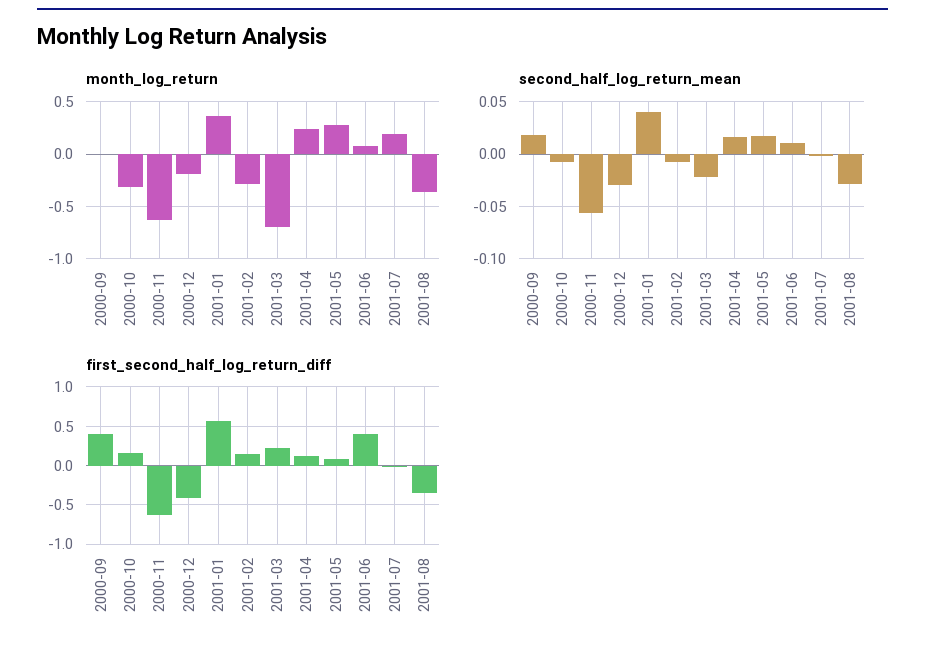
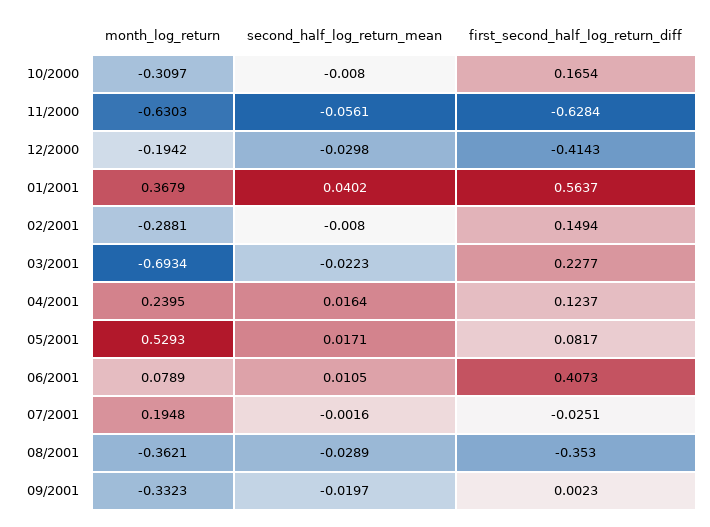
month_log_return, 2000-09: 0 -> none
month_log_return, 2001-05: 0.3 -> 0.5293
second_half_log_return_mean, 2000-09: 0.02 -> none
first_second_half_log_return_diff, 2000-09: 0.4 -> none
month_log_return, 09/2001: none -> -0.3323
second_half_log_return_mean, 09/2001: none -> -0.0197
first_second_half_log_return_diff, 09/2001: none -> 0.0023

